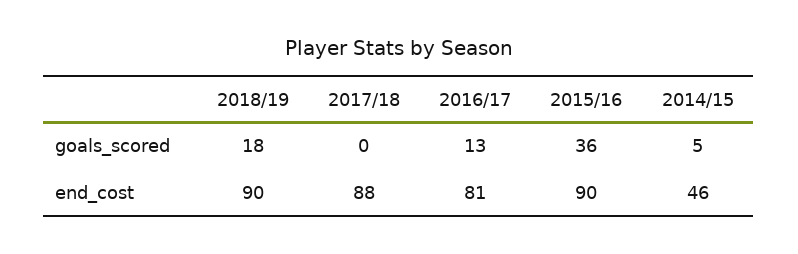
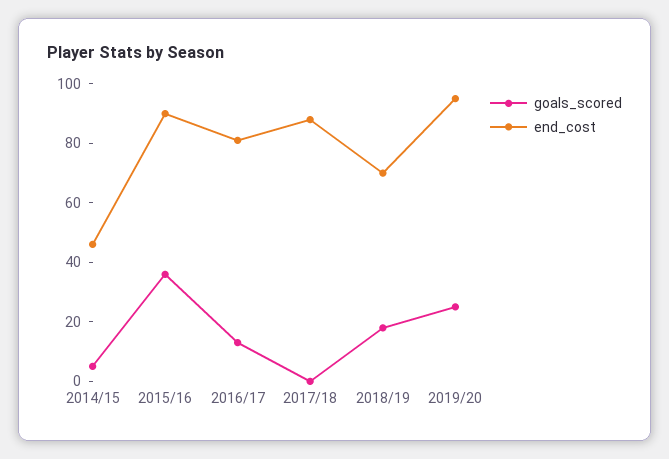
end_cost, 2018/19: 90 -> 70
goals_scored, 2019/20: none -> 25
end_cost, 2019/20: none -> 95

